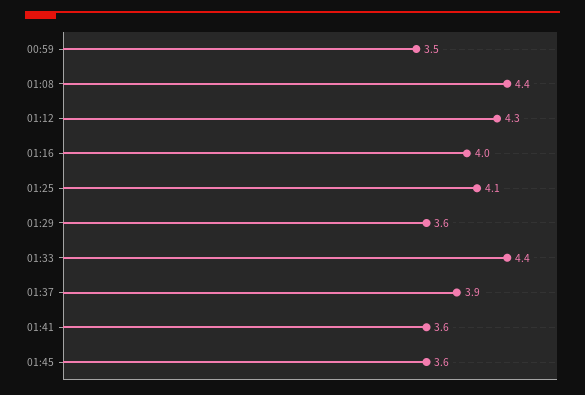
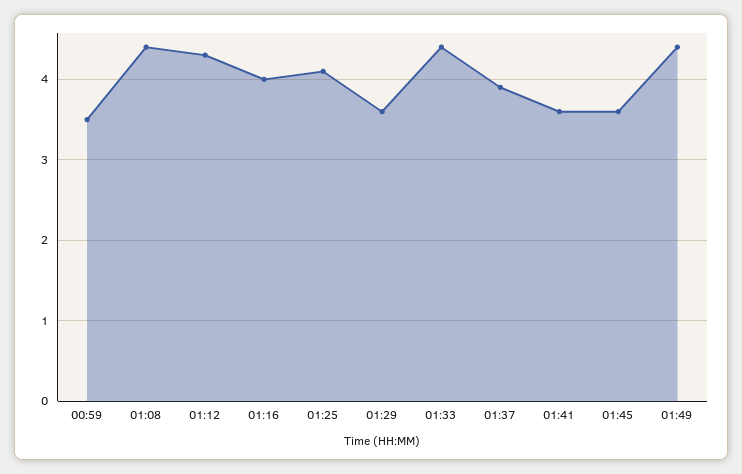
01:49: none -> 4.4

